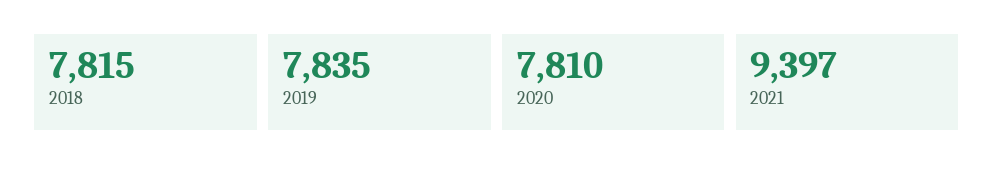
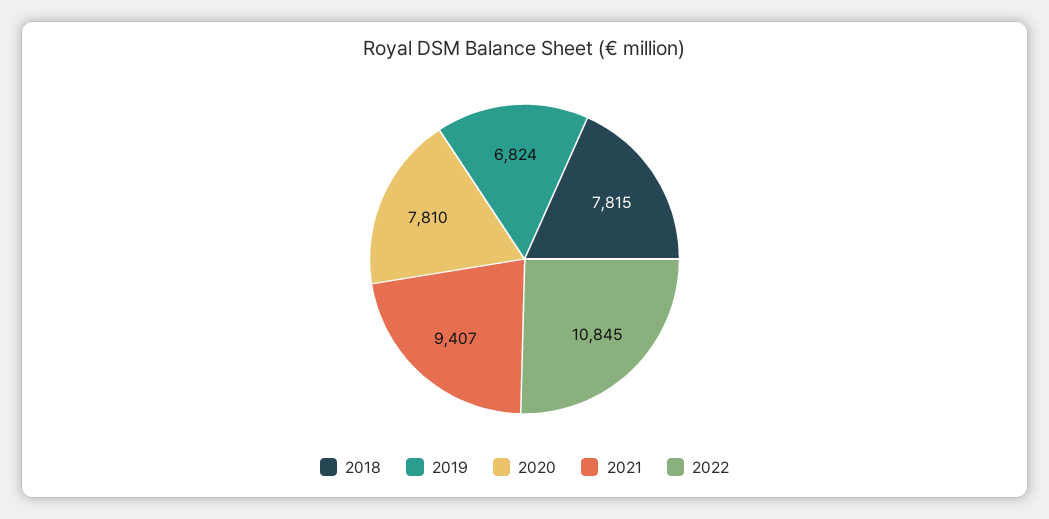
2019: 7835 -> 6824
2021: 9397 -> 9407
2022: none -> 10845

